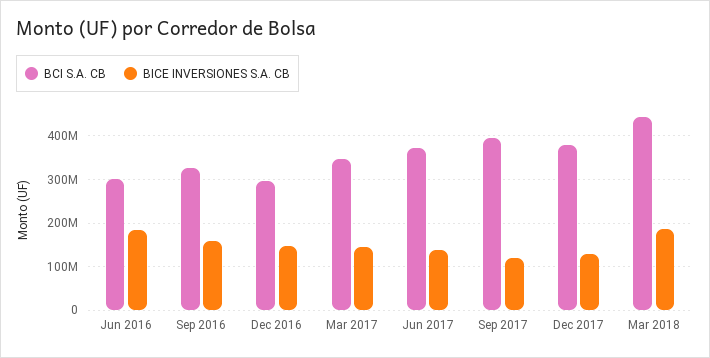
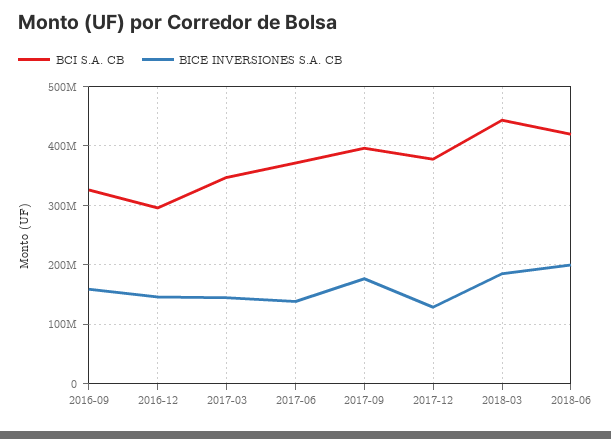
BCI S.A. CB, Jun 2016: 300000000 -> none
BICE INVERSIONES S.A. CB, Jun 2016: 180000000 -> none
BICE INVERSIONES S.A. CB, Sep 2017: 120000000 -> 180000000
BCI S.A. CB, 2018-06: none -> 420000000
BICE INVERSIONES S.A. CB, 2018-06: none -> 200000000

